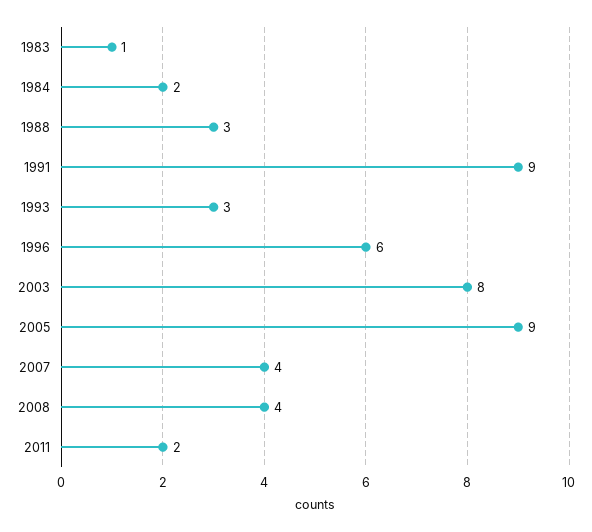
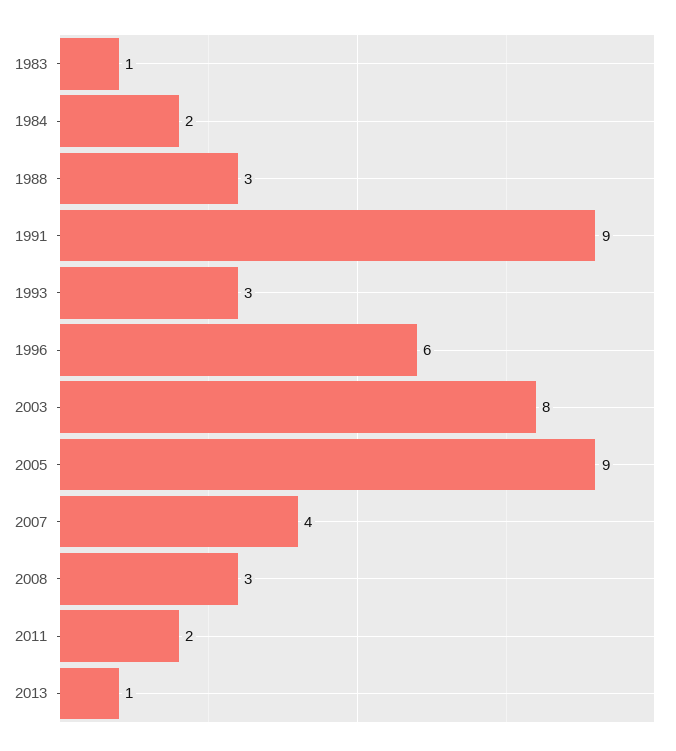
2008: 4 -> 3
2013: none -> 1

